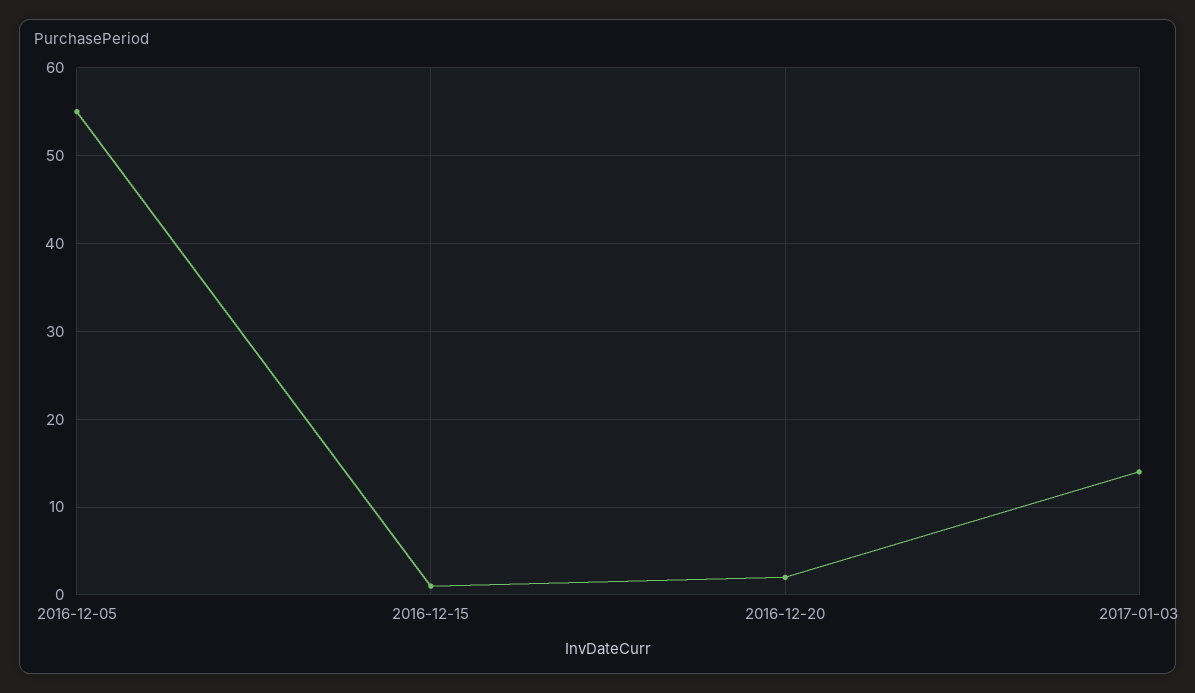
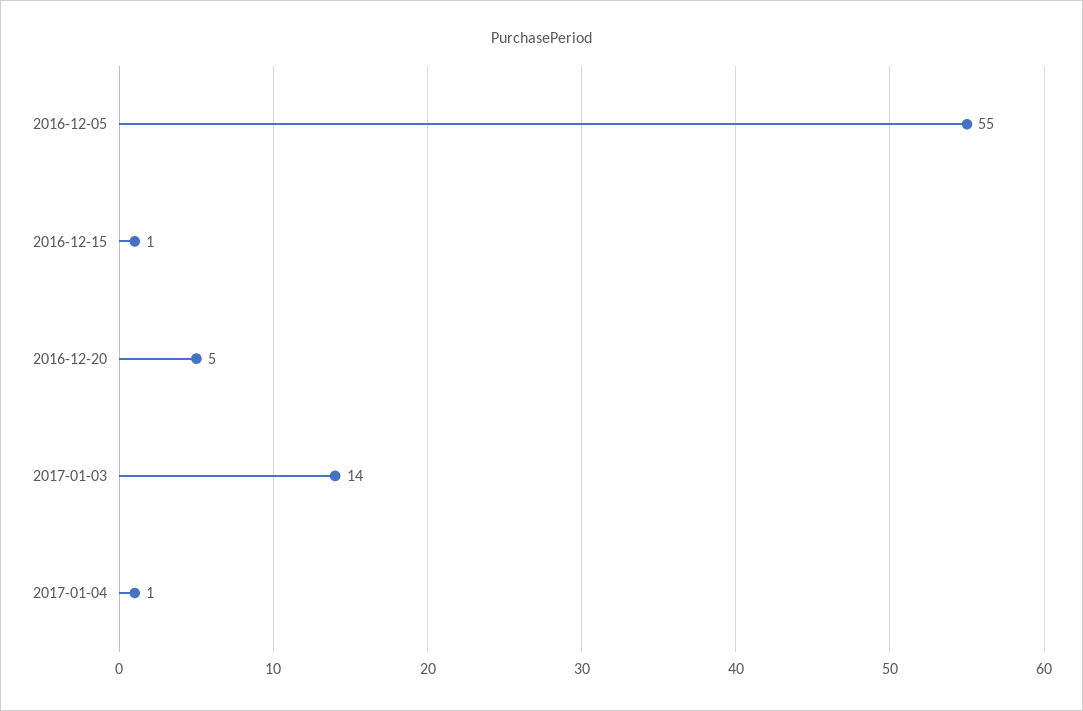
2016-12-20: 2 -> 5
2017-01-04: none -> 1

